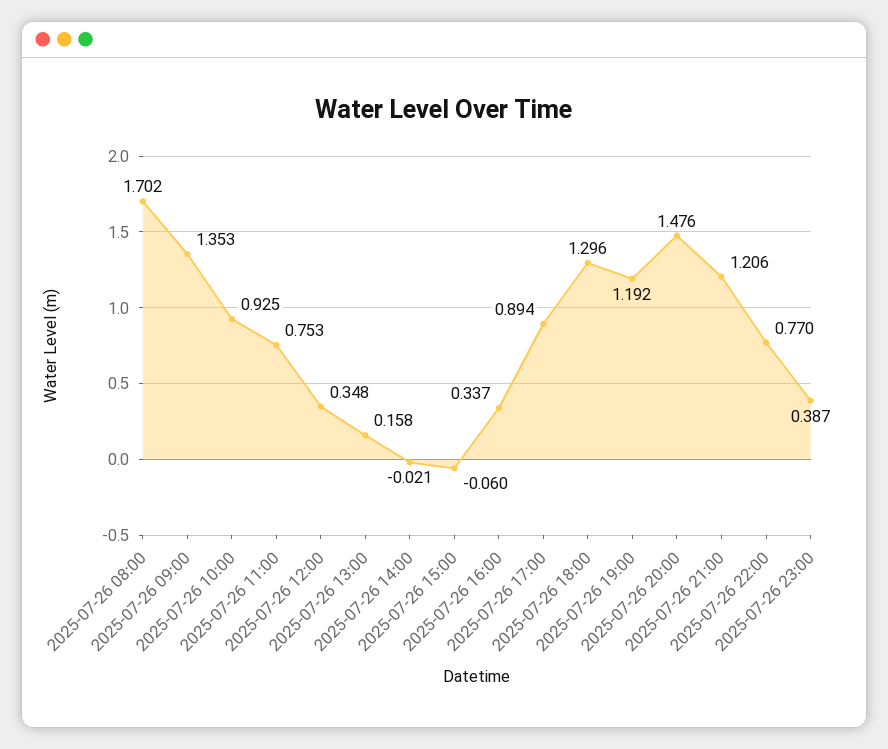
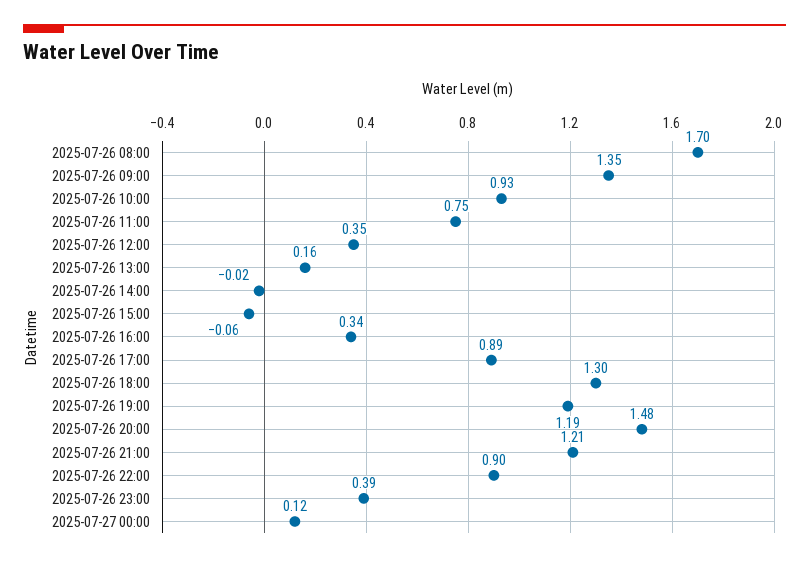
2025-07-26 22:00: 0.77 -> 0.9
2025-07-27 00:00: none -> 0.12

